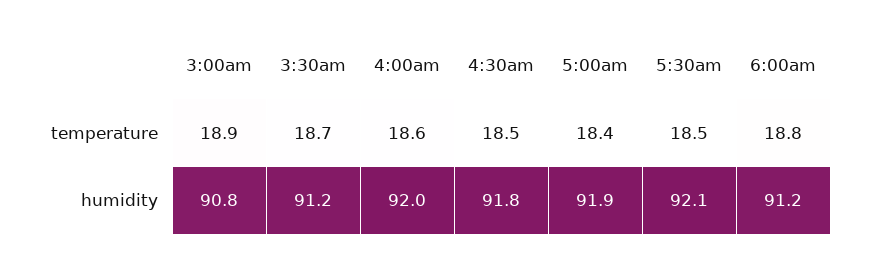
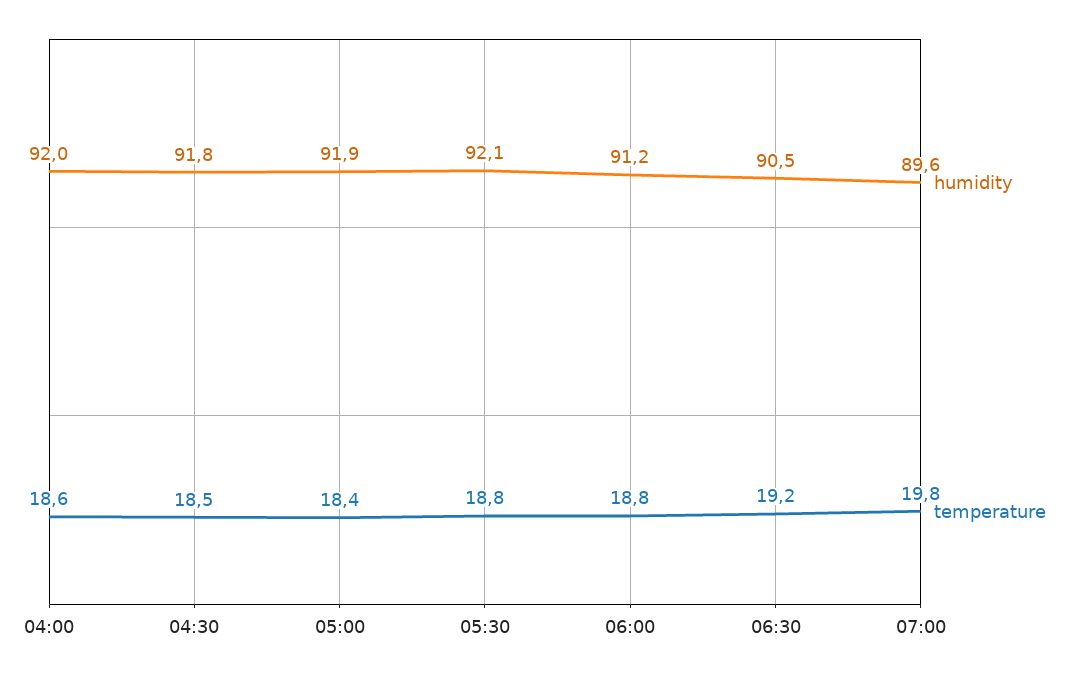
temperature, 3:00am: 18.9 -> none
temperature, 3:30am: 18.7 -> none
temperature, 5:30am: 18.5 -> 18.8
humidity, 3:00am: 90.8 -> none
humidity, 3:30am: 91.2 -> none
humidity, 06:30: none -> 90.5
temperature, 06:30: none -> 19.2
humidity, 07:00: none -> 89.6
temperature, 07:00: none -> 19.8

